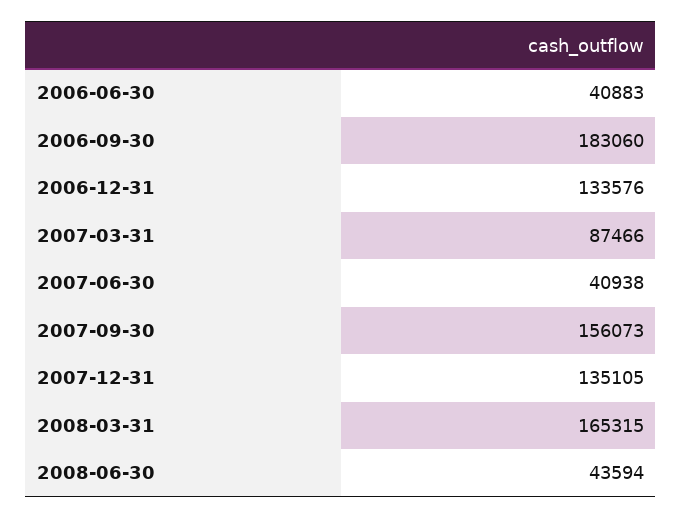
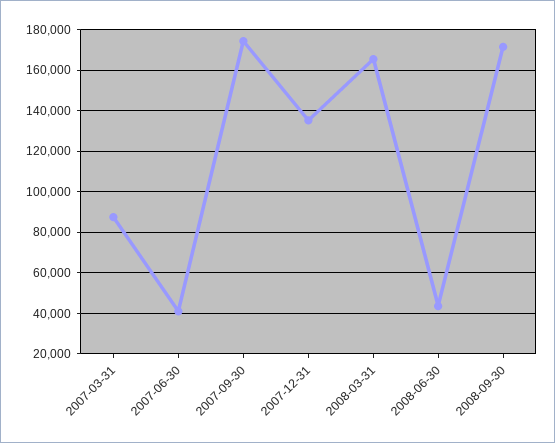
2006-06-30: 40883 -> none
2006-09-30: 183060 -> none
2006-12-31: 133576 -> none
2007-09-30: 156073 -> 175000
2008-09-30: none -> 170000

